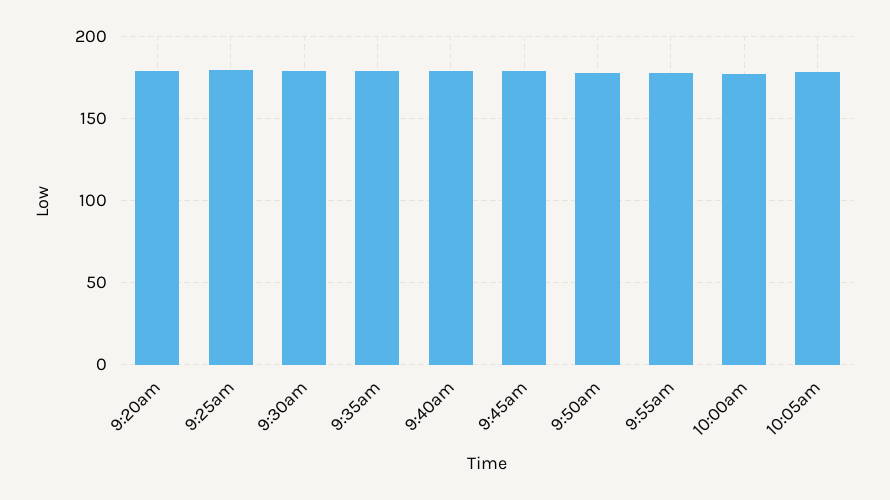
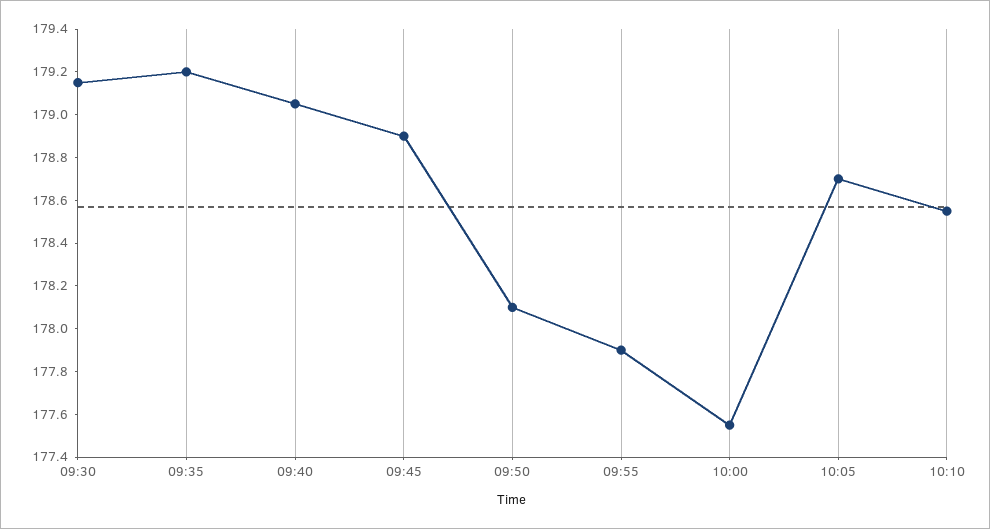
9:20am: 180 -> none
9:25am: 180 -> none
10:10: none -> 178.55

